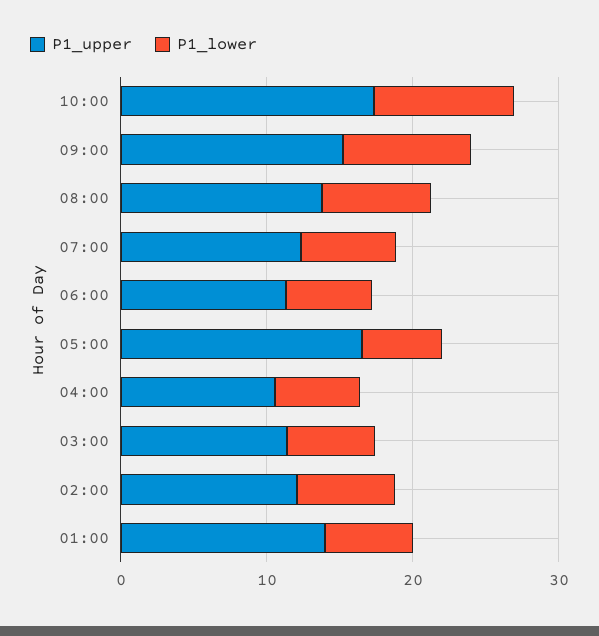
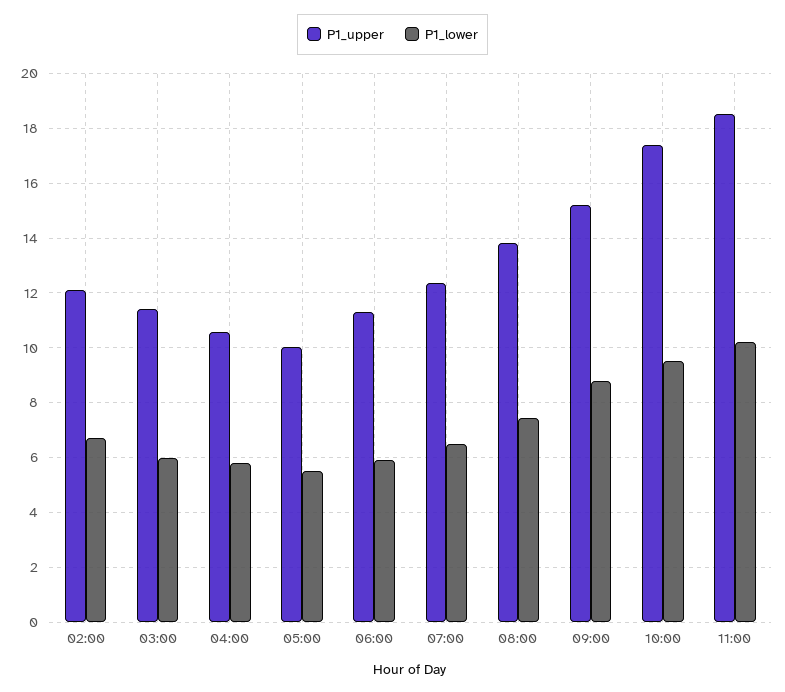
P1_upper, 05:00: 16 -> 10
P1_upper, 01:00: 14 -> none
P1_lower, 01:00: 6 -> none
P1_upper, 11:00: none -> 18.5
P1_lower, 11:00: none -> 10.25

